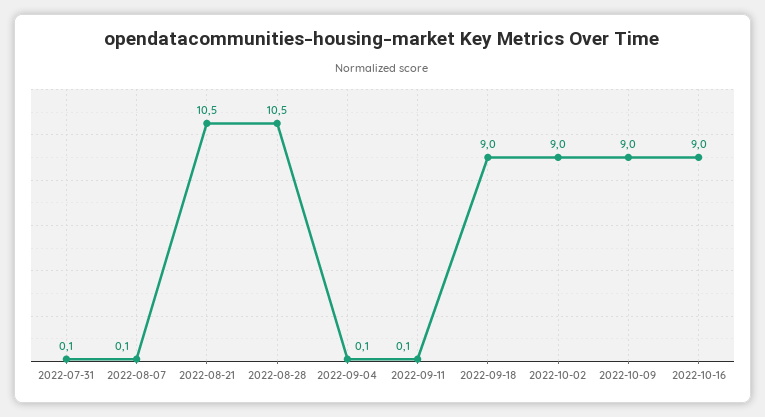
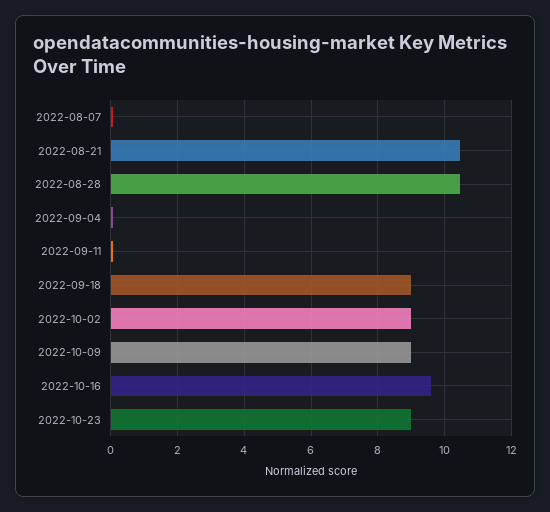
2022-07-31: 0.1 -> none
2022-10-16: 9 -> 9.6
2022-10-23: none -> 9

